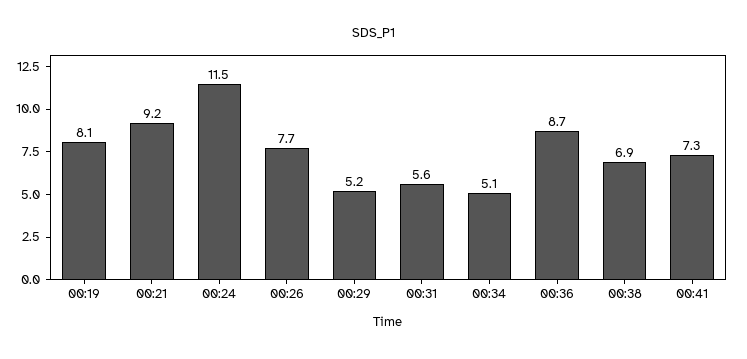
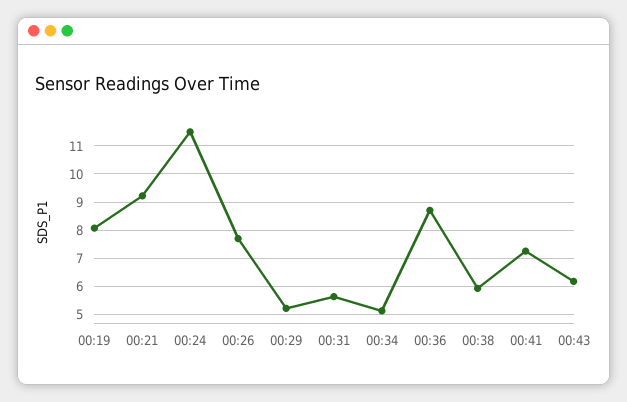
00:38: 6.9 -> 6
00:43: none -> 6.25

